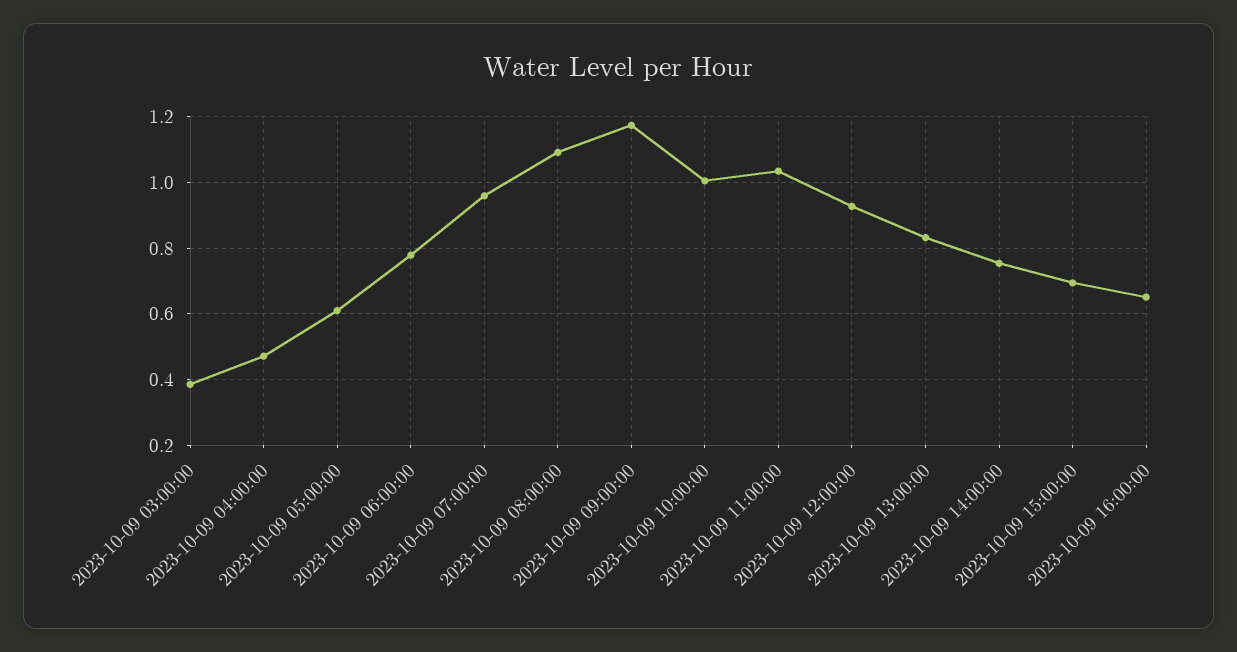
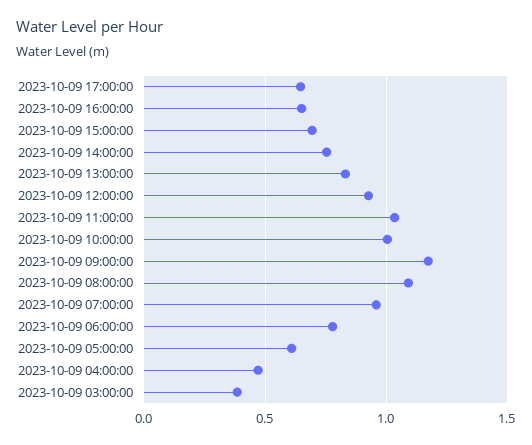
2023-10-09 17:00:00: none -> 0.65

